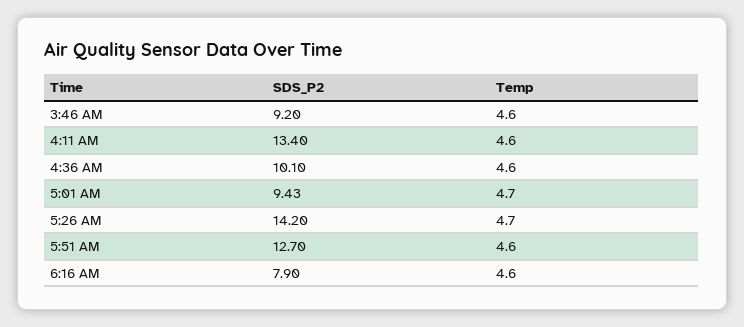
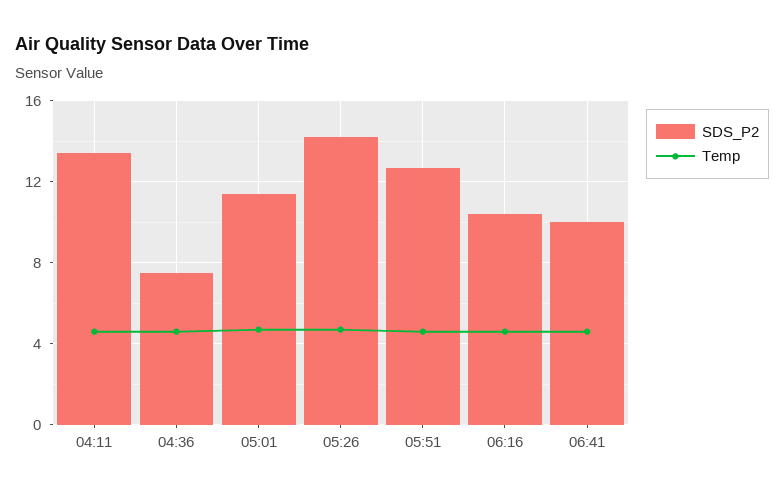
SDS_P2, 3:46 AM: 9.2 -> none
Temp, 3:46 AM: 4.6 -> none
SDS_P2, 4:36 AM: 10.1 -> 7.5
SDS_P2, 5:01 AM: 9.43 -> 11.5
SDS_P2, 6:16 AM: 7.9 -> 10.5
SDS_P2, 06:41: none -> 10
Temp, 06:41: none -> 4.5

